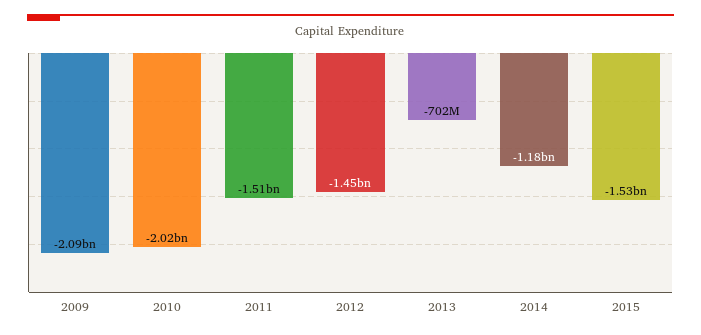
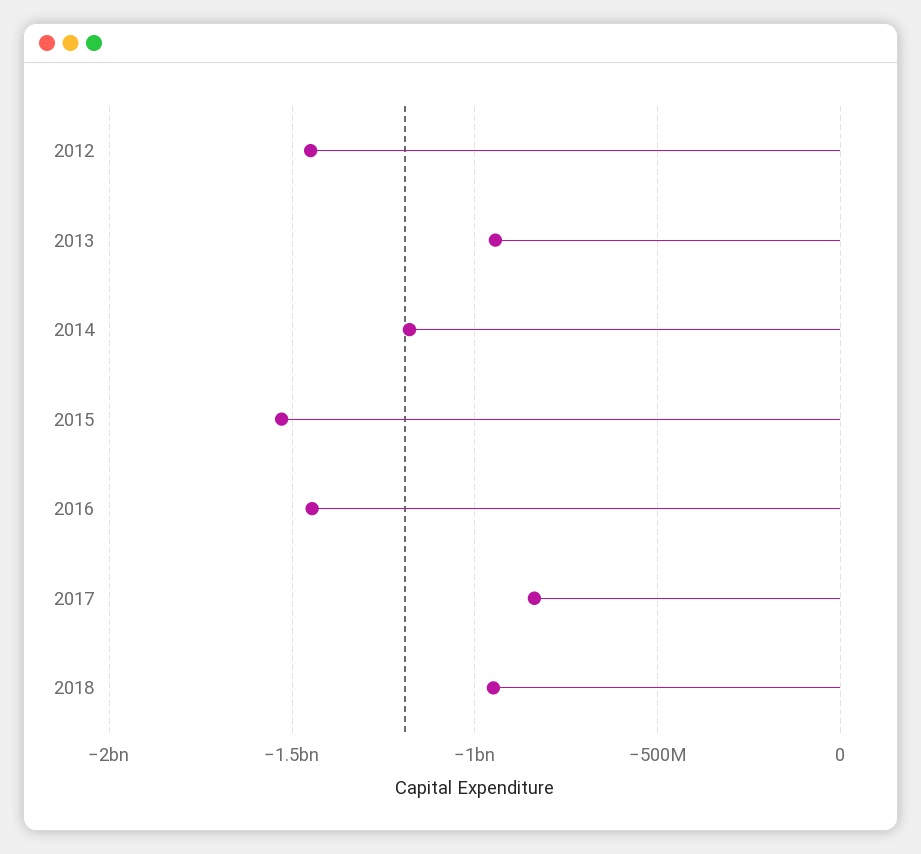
2009: -2090000000 -> none
2010: -2020000000 -> none
2011: -1510000000 -> none
2013: -702000000 -> -950000000
2016: none -> -1450000000
2017: none -> -850000000
2018: none -> -950000000

